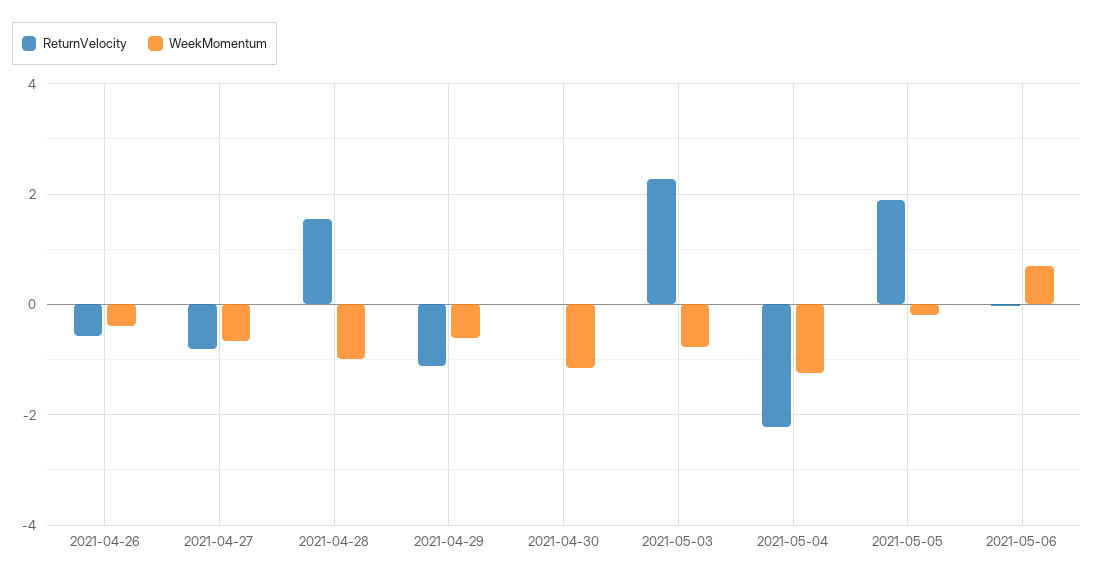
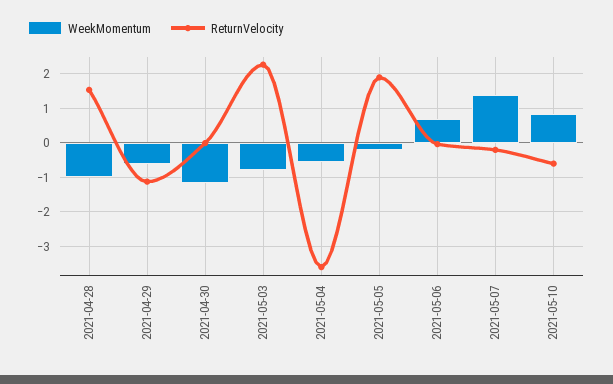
ReturnVelocity, 2021-04-26: -0.6 -> none
WeekMomentum, 2021-04-26: -0.4 -> none
ReturnVelocity, 2021-04-27: -0.8 -> none
WeekMomentum, 2021-04-27: -0.6 -> none
ReturnVelocity, 2021-05-04: -2.2 -> -3.6
WeekMomentum, 2021-05-04: -1.2 -> -0.6
WeekMomentum, 2021-05-07: none -> 1.4
ReturnVelocity, 2021-05-07: none -> -0.2
WeekMomentum, 2021-05-10: none -> 0.8
ReturnVelocity, 2021-05-10: none -> -0.6

